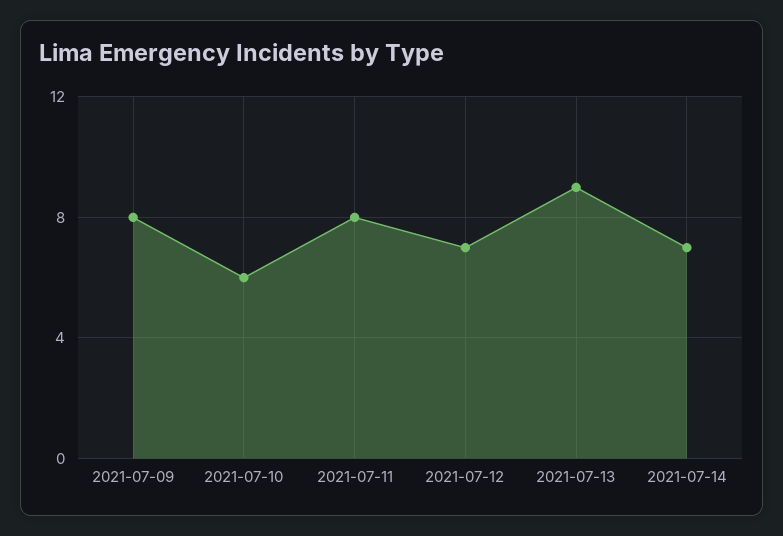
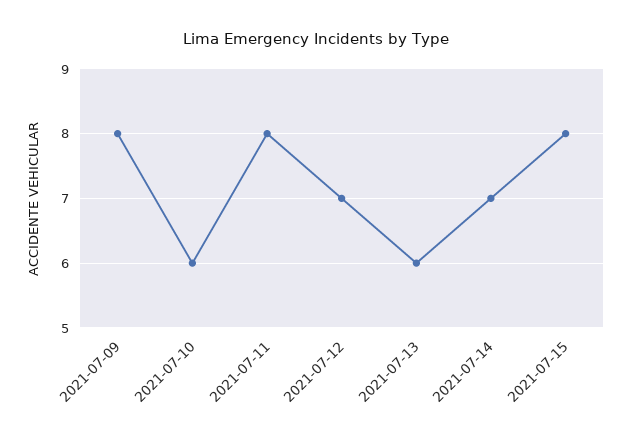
2021-07-13: 9 -> 6
2021-07-15: none -> 8

